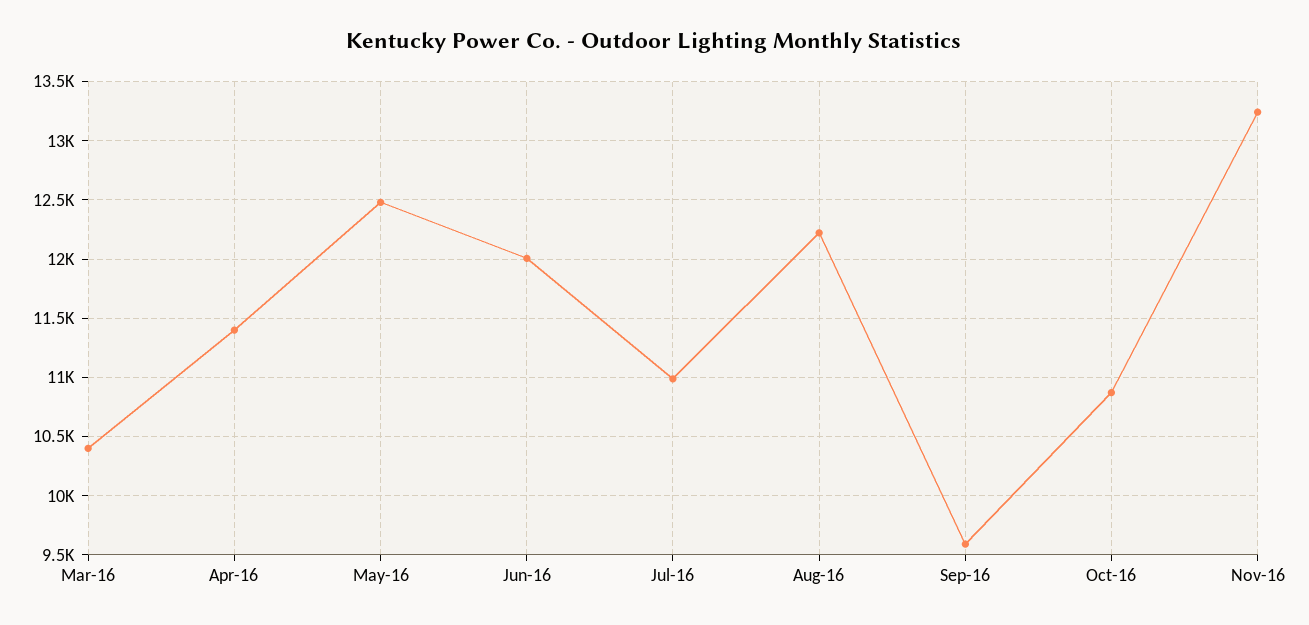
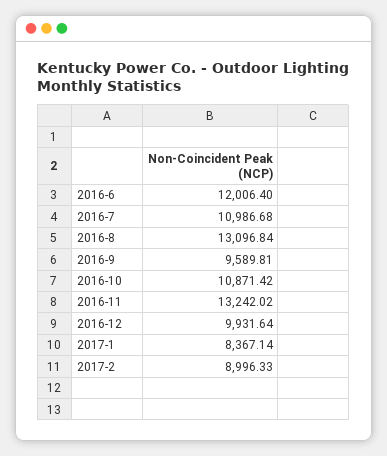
Mar-16: 10400 -> none
Apr-16: 11400 -> none
May-16: 12500 -> none
Aug-16: 12200 -> 13096.84
2016-12: none -> 9931.64
2017-1: none -> 8367.14
2017-2: none -> 8996.33

